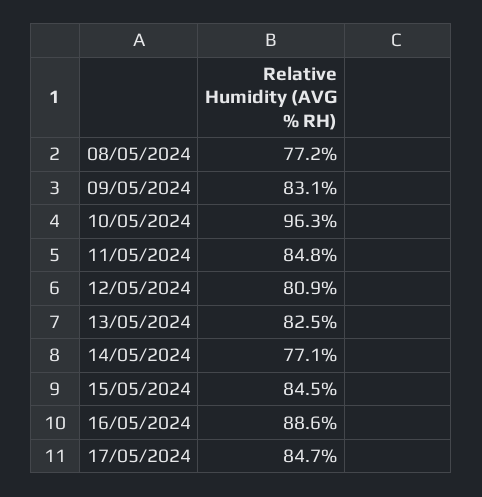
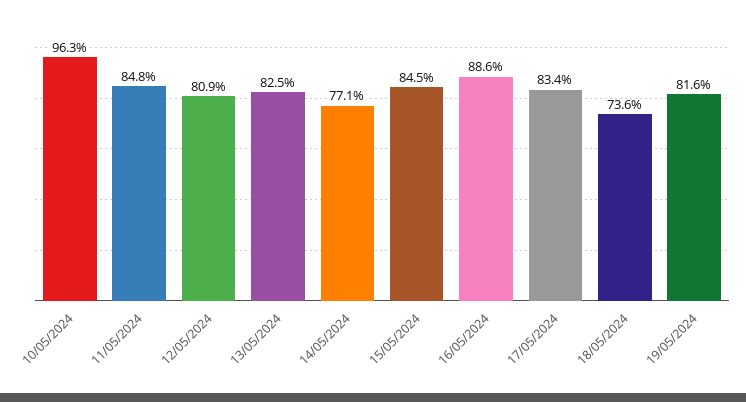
08/05/2024: 77.2 -> none
09/05/2024: 83.1 -> none
17/05/2024: 84.7 -> 83.4
18/05/2024: none -> 73.6
19/05/2024: none -> 81.6

